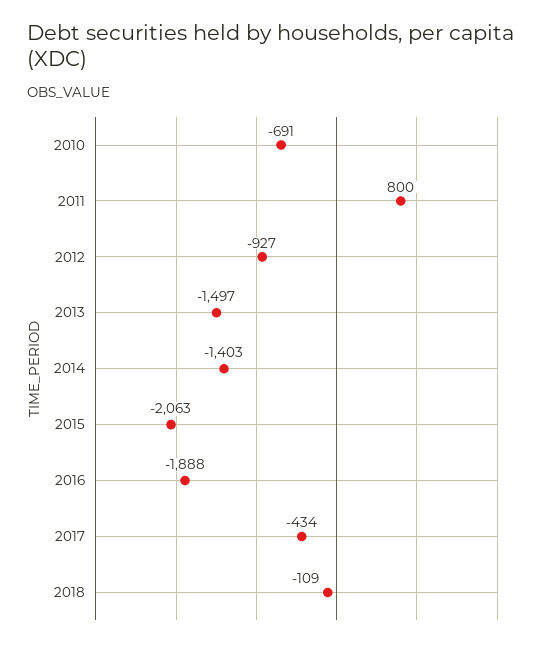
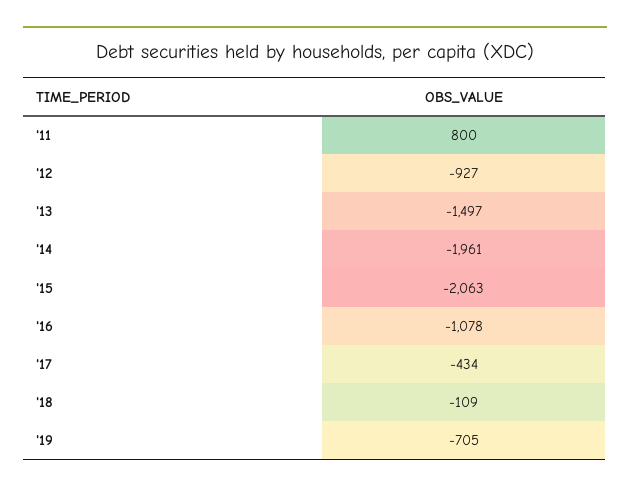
2010: -691 -> none
2014: -1403 -> -1961
2016: -1888 -> -1078
'19: none -> -705

